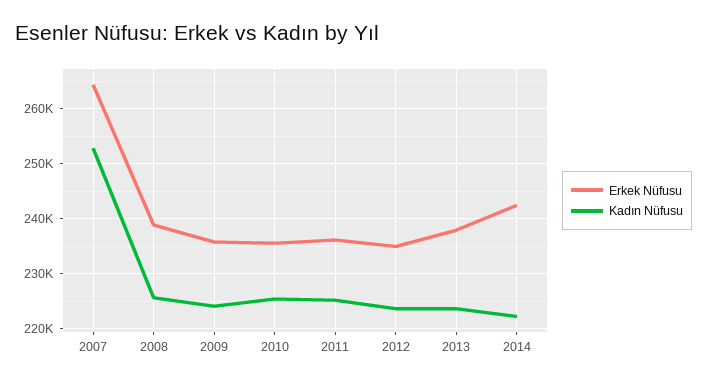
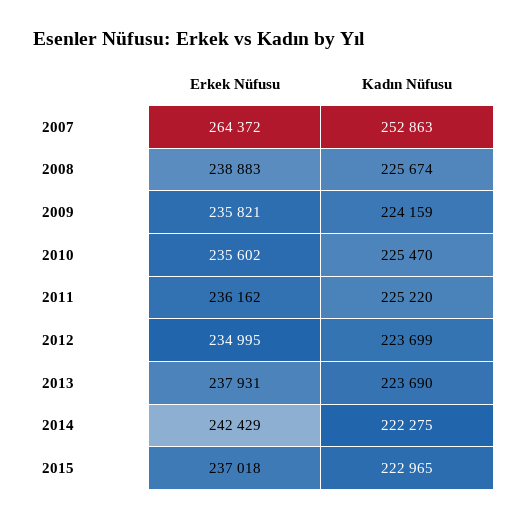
Erkek Nüfusu, 2015: none -> 237018
Kadın Nüfusu, 2015: none -> 222965

